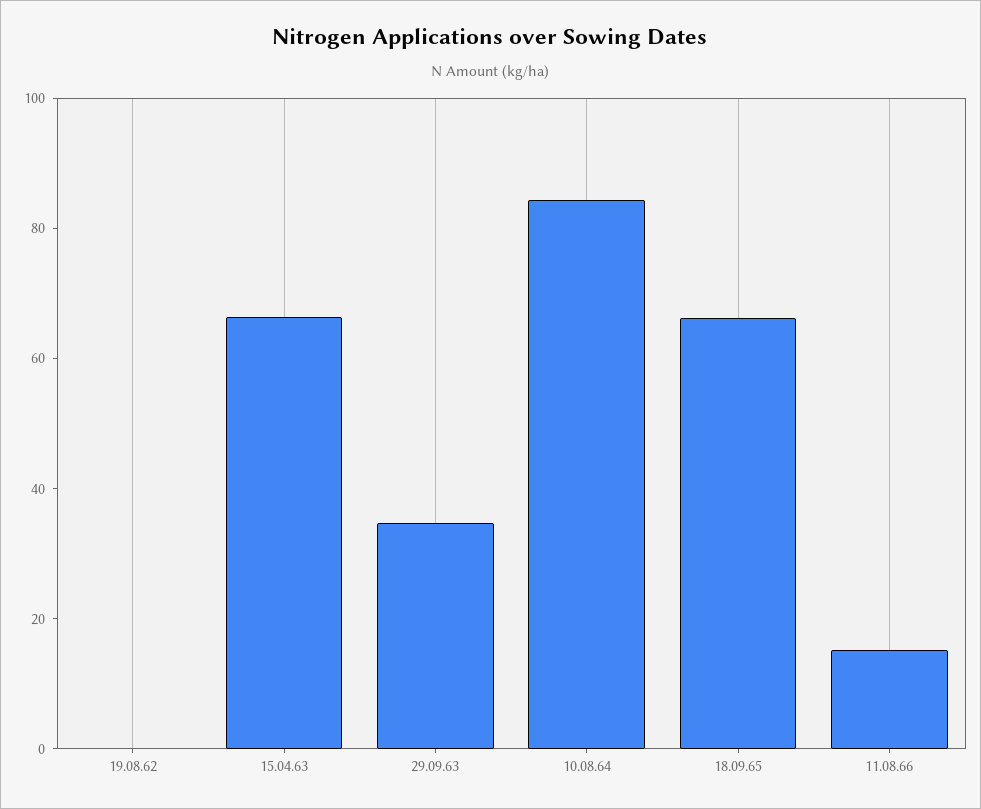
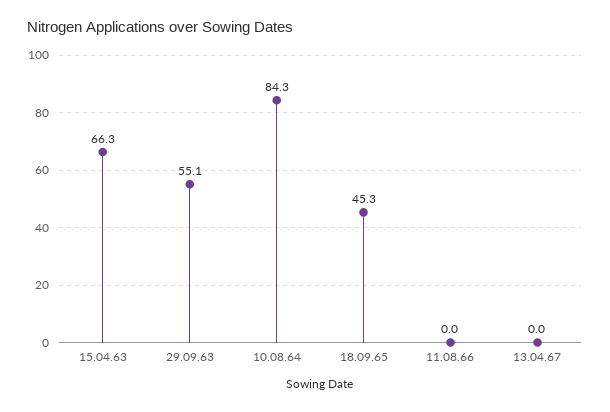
19.08.62: 0 -> none
29.09.63: 35 -> 55.1
18.09.65: 65 -> 45.3
11.08.66: 15 -> 0
13.04.67: none -> 0

